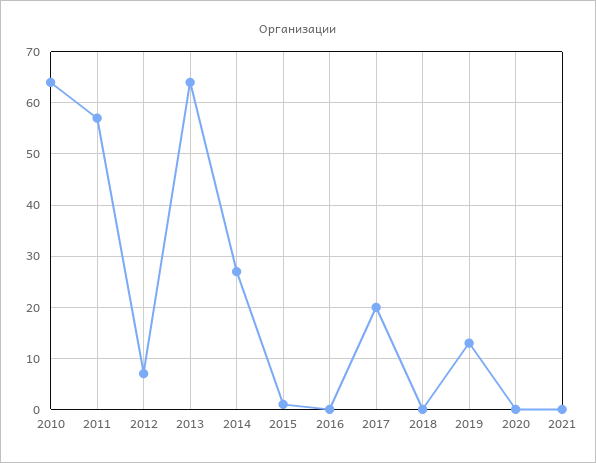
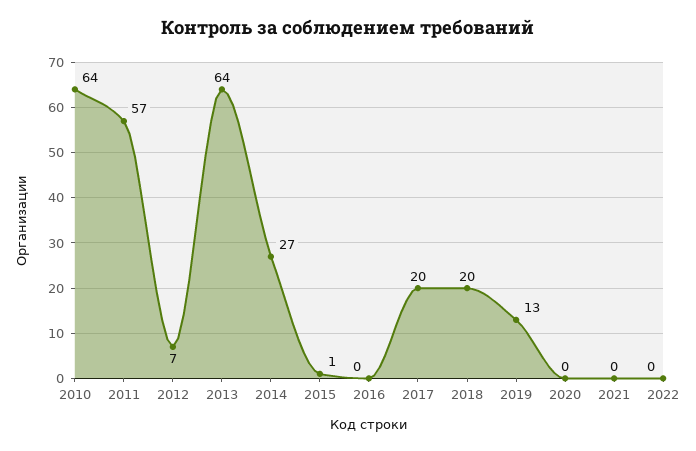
2018: 0 -> 20
2022: none -> 0

